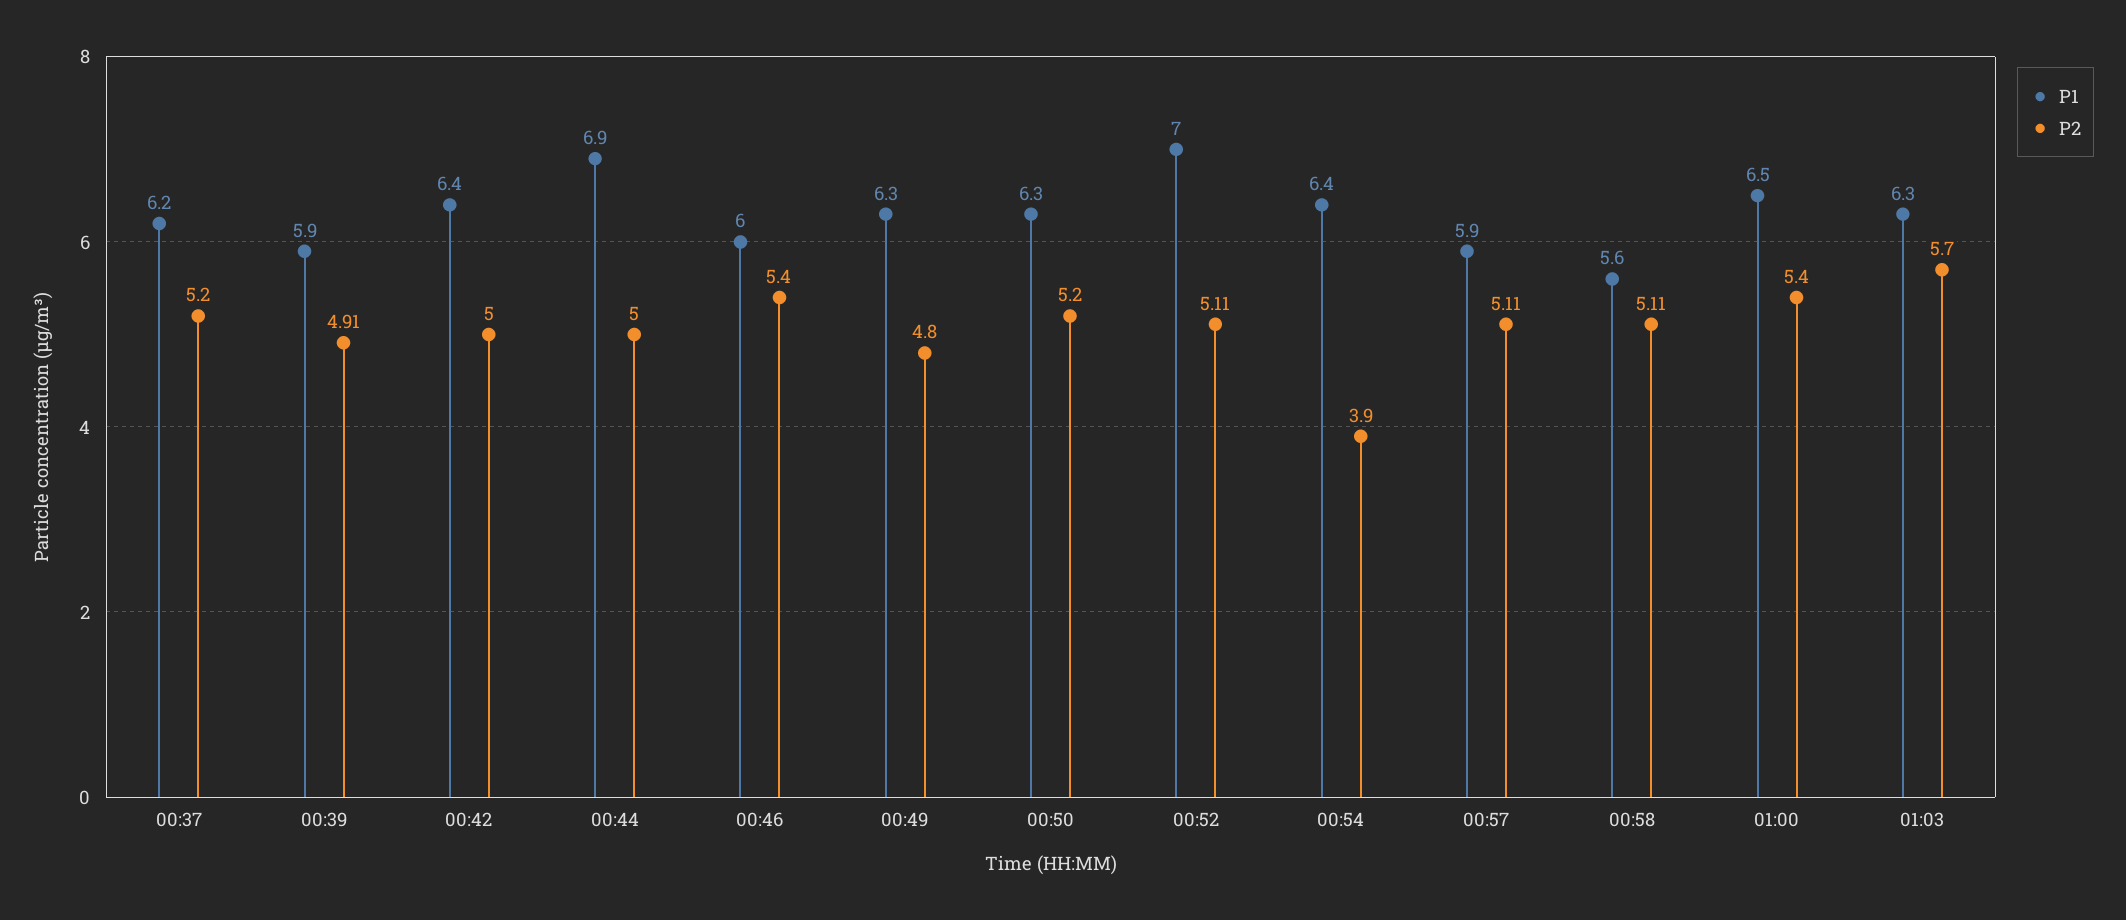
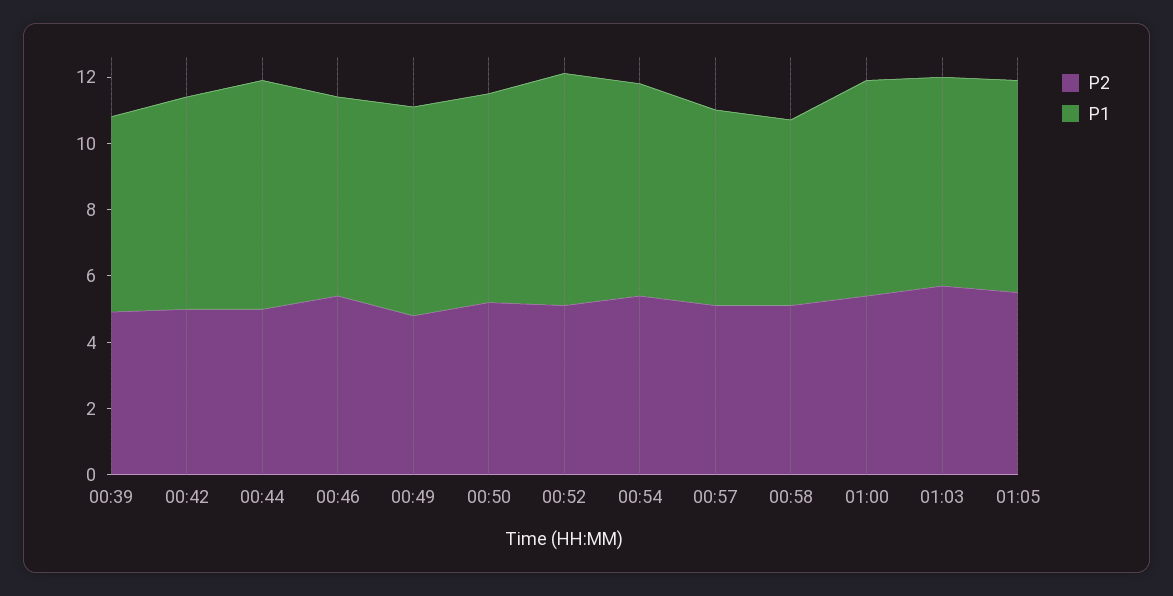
P1, 00:37: 6.2 -> none
P2, 00:37: 5.2 -> none
P2, 00:54: 3.9 -> 5.5
P2, 01:05: none -> 5.5
P1, 01:05: none -> 6.5

